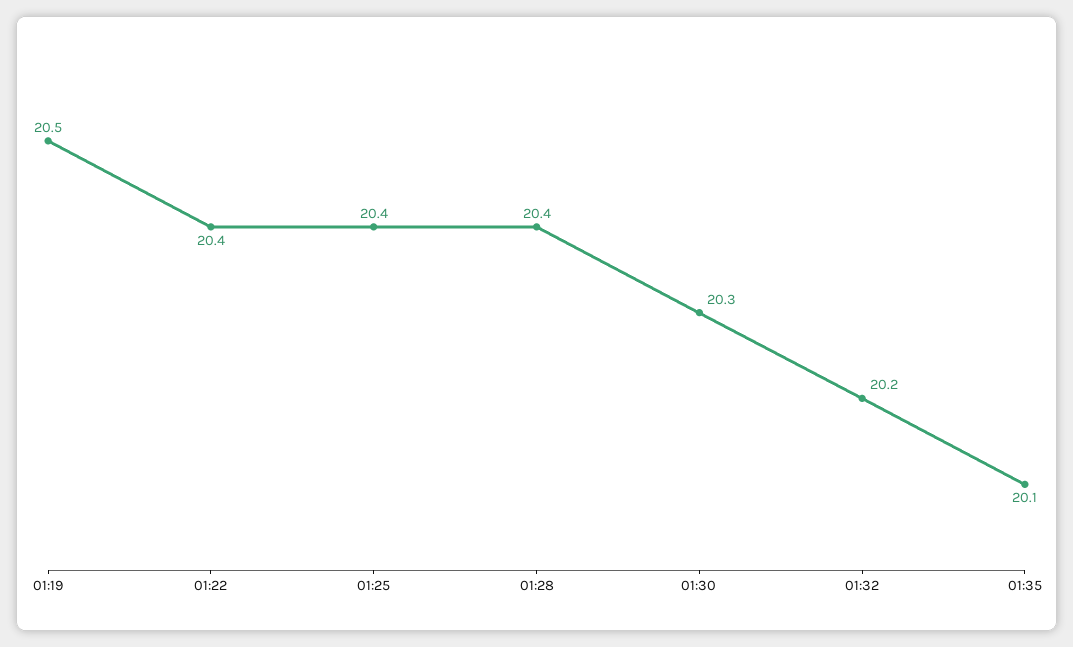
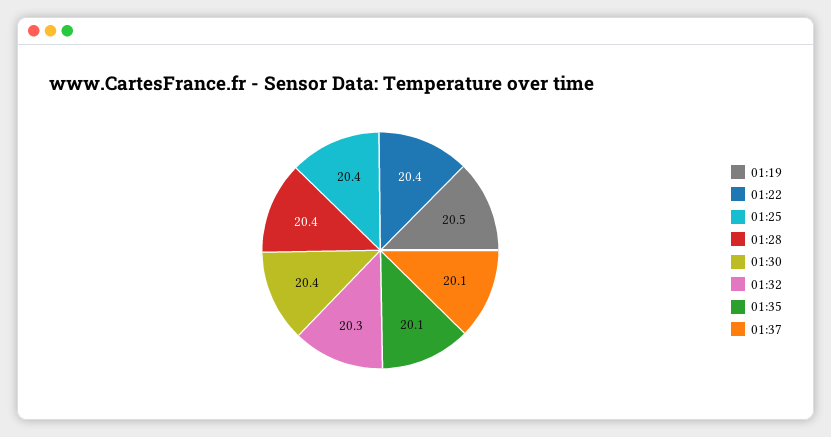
01:30: 20.3 -> 20.4
01:32: 20.2 -> 20.3
01:37: none -> 20.1

